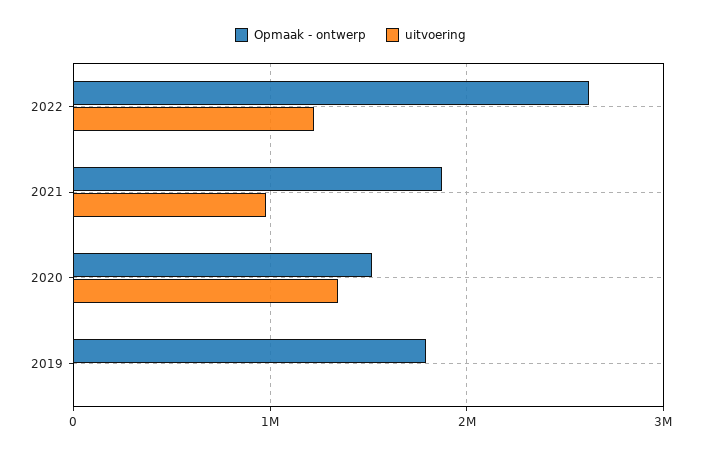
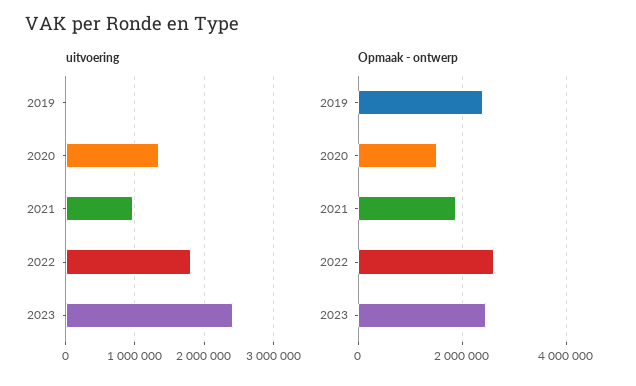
uitvoering, 2022: 1200000 -> 1800000
Opmaak - ontwerp, 2019: 1800000 -> 2400000
uitvoering, 2023: none -> 2400000
Opmaak - ontwerp, 2023: none -> 2400000

